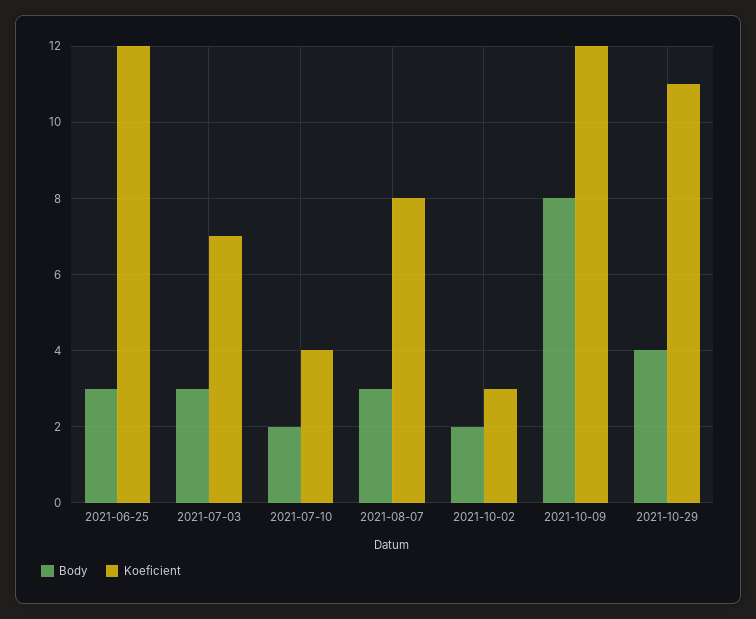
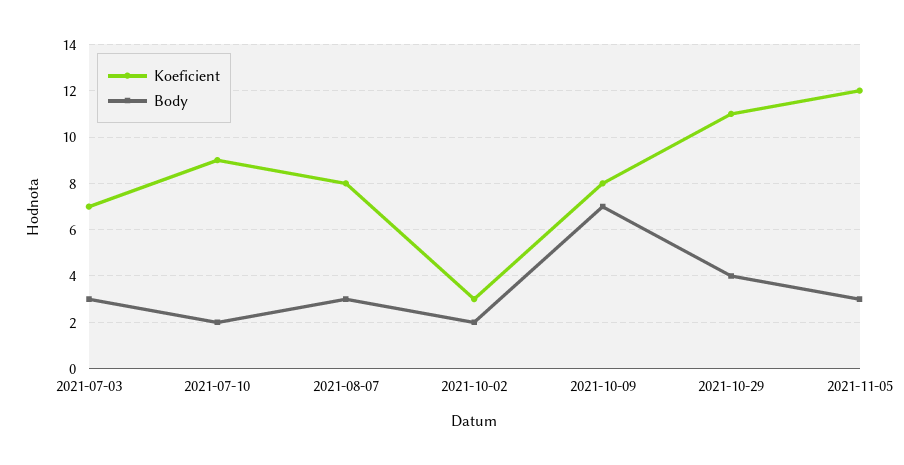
Body, 2021-06-25: 3 -> none
Koeficient, 2021-06-25: 12 -> none
Koeficient, 2021-07-10: 4 -> 9
Body, 2021-10-09: 8 -> 7
Koeficient, 2021-10-09: 12 -> 8
Koeficient, 2021-11-05: none -> 12
Body, 2021-11-05: none -> 3

